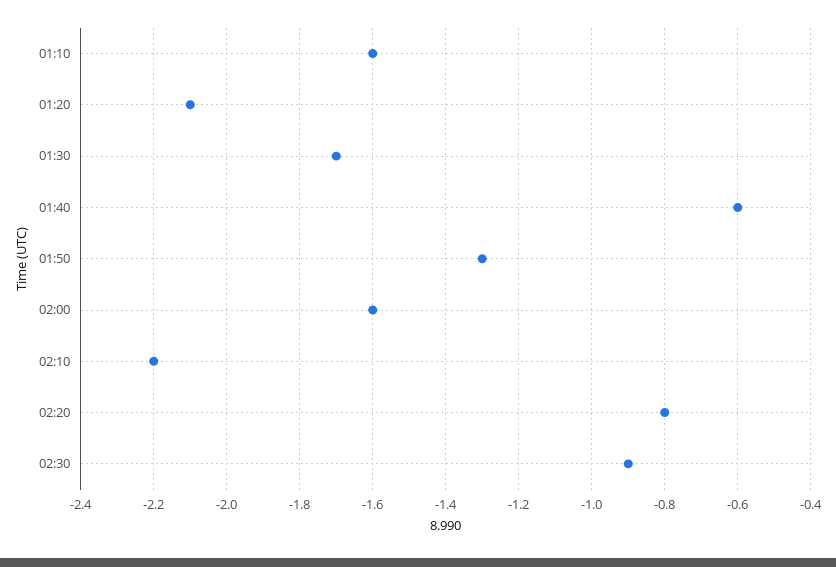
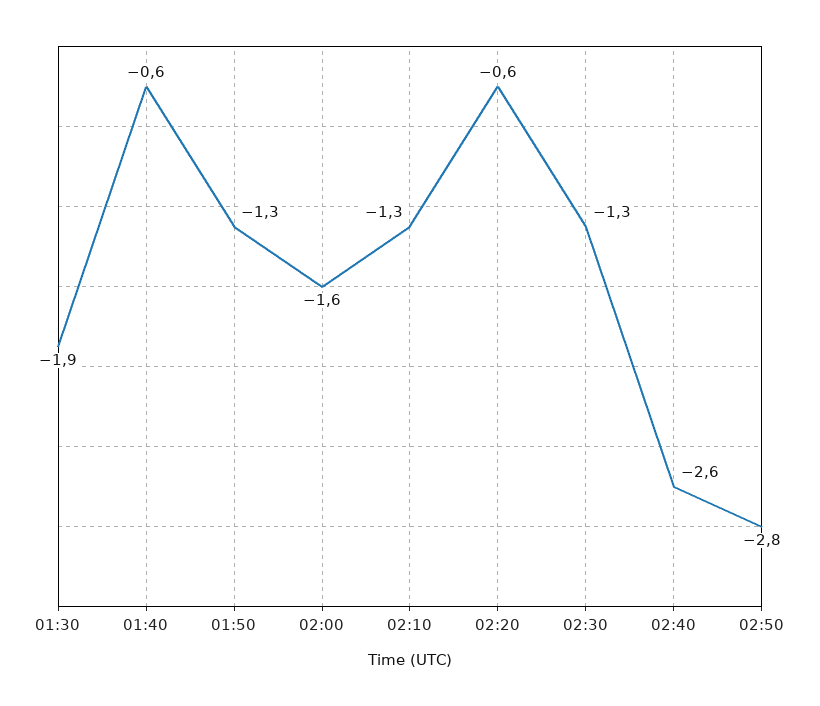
01:10: -1.6 -> none
01:20: -2.1 -> none
01:30: -1.7 -> -1.9
02:10: -2.2 -> -1.3
02:20: -0.8 -> -0.6
02:30: -0.9 -> -1.3
02:40: none -> -2.6
02:50: none -> -2.8

